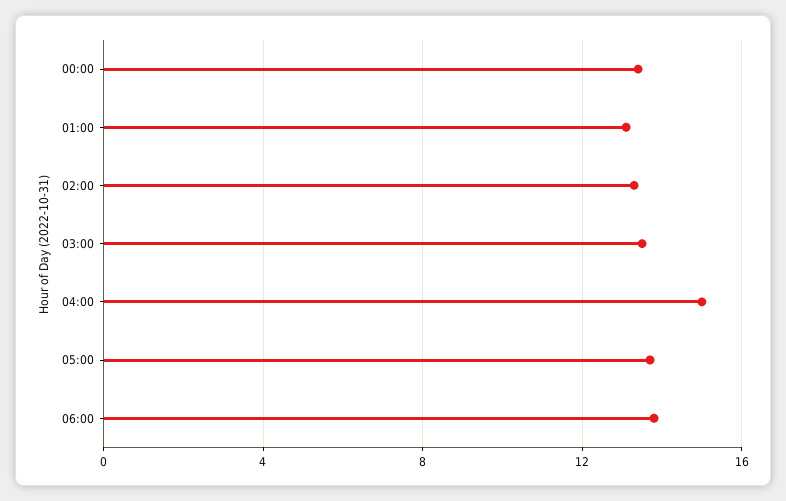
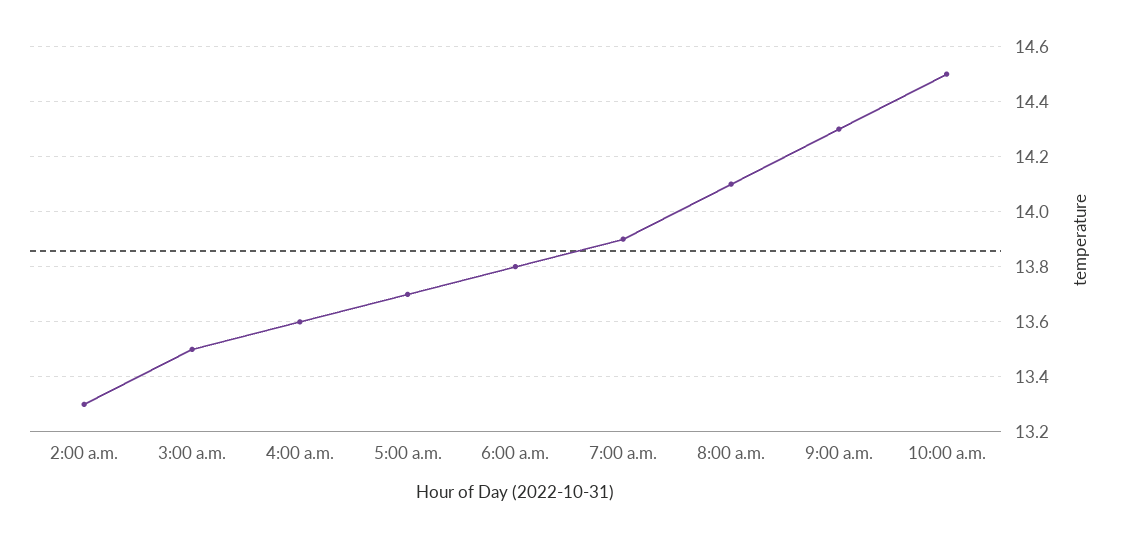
00:00: 13.5 -> none
01:00: 13 -> none
04:00: 15 -> 13.6
7:00 a.m.: none -> 13.9
8:00 a.m.: none -> 14.1
9:00 a.m.: none -> 14.3
10:00 a.m.: none -> 14.5

